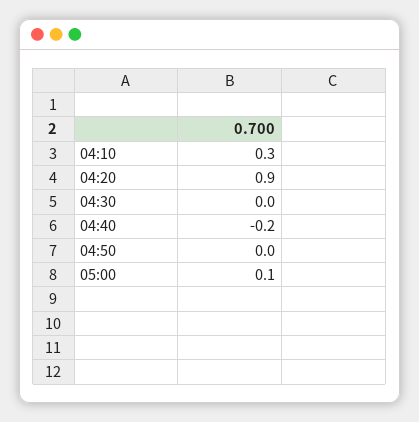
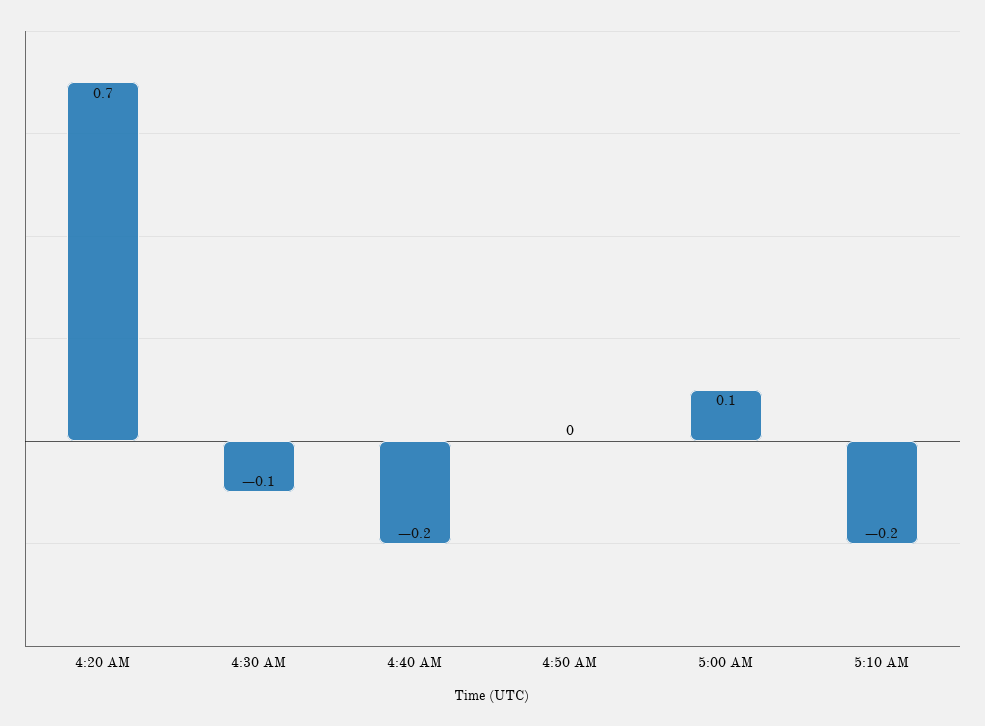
04:10: 0.3 -> none
04:20: 0.9 -> 0.7
04:30: 0 -> -0.1
5:10 AM: none -> -0.2

